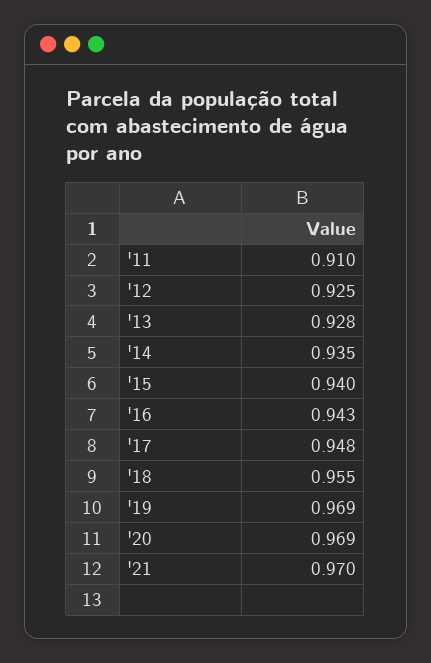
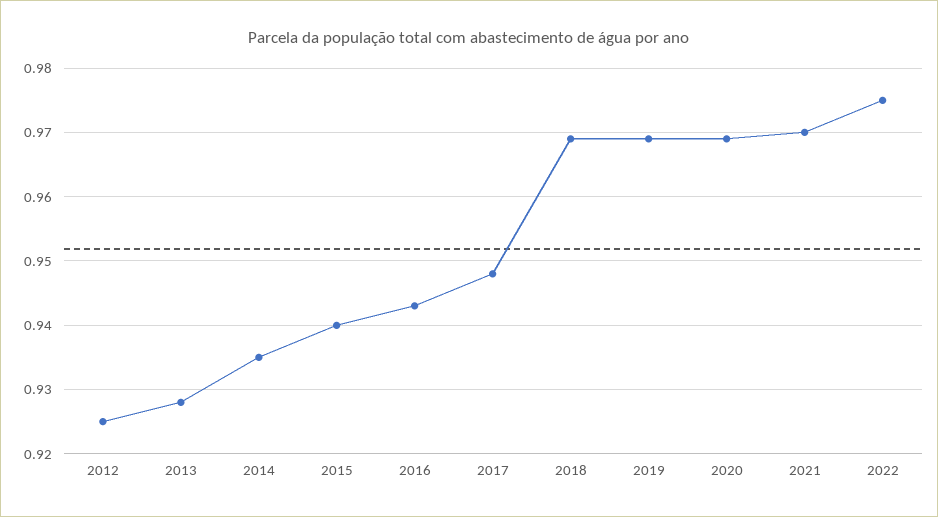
'11: 0.91 -> none
'18: 0.955 -> 0.969
2022: none -> 0.975

